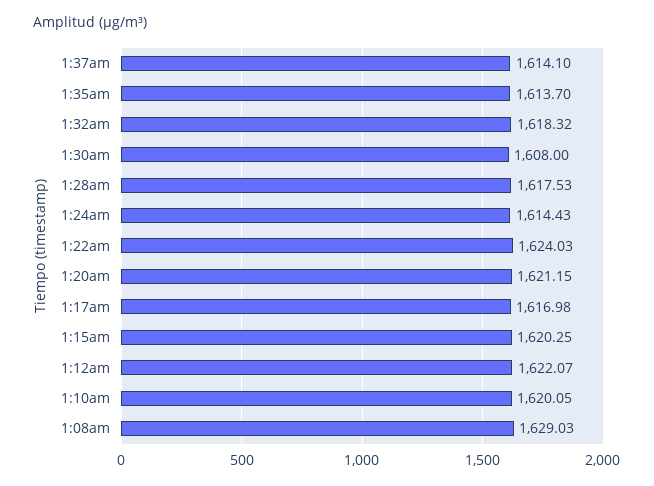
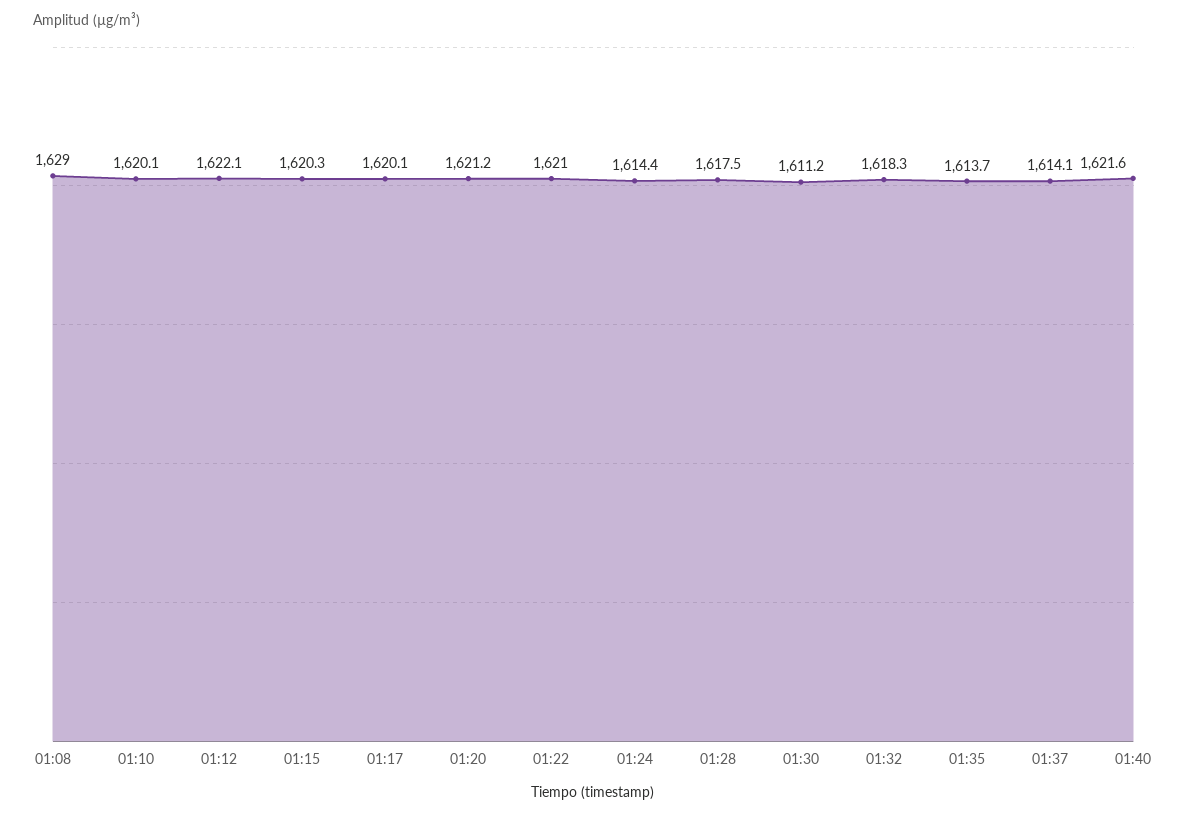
1:30am: 1608 -> 1611.2
1:22am: 1624.03 -> 1621
1:17am: 1616.98 -> 1620.1
01:40: none -> 1621.6

